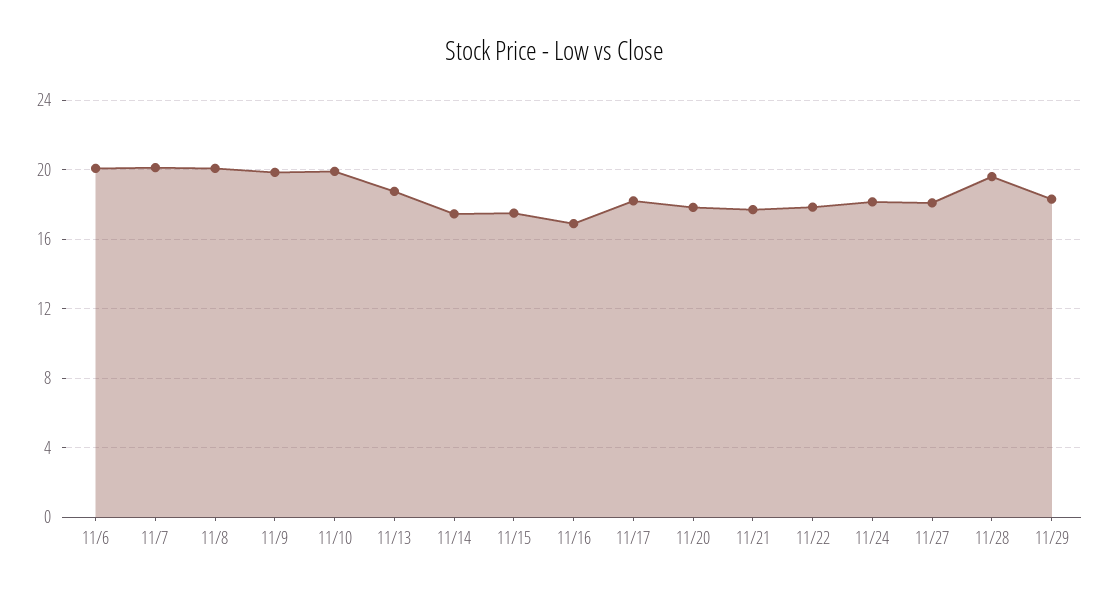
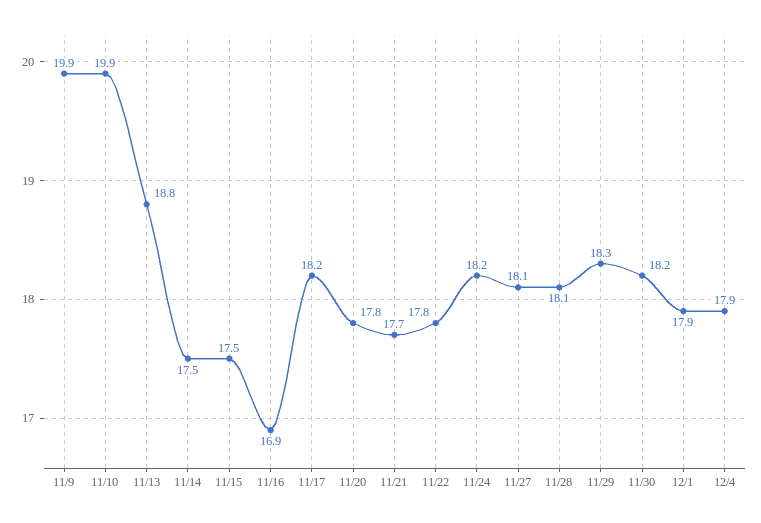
11/6: 20 -> none
11/7: 20 -> none
11/8: 20 -> none
11/28: 19.5 -> 18.1
11/30: none -> 18.2
12/1: none -> 17.9
12/4: none -> 17.9

